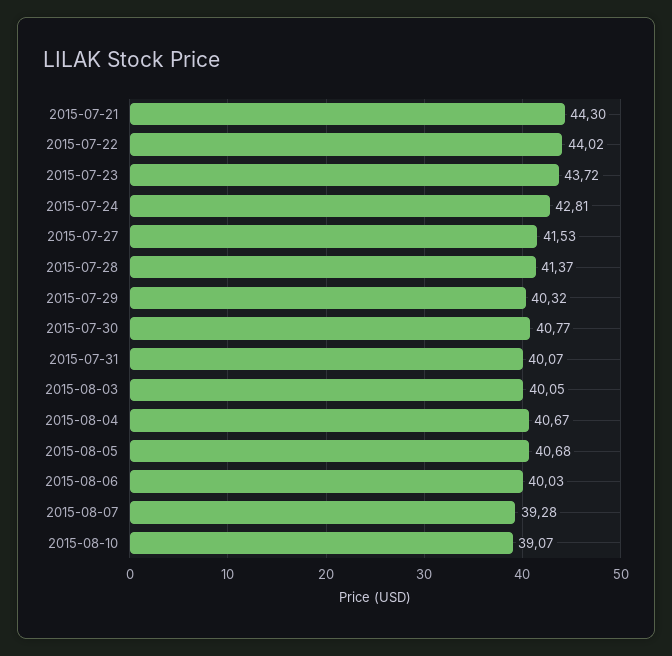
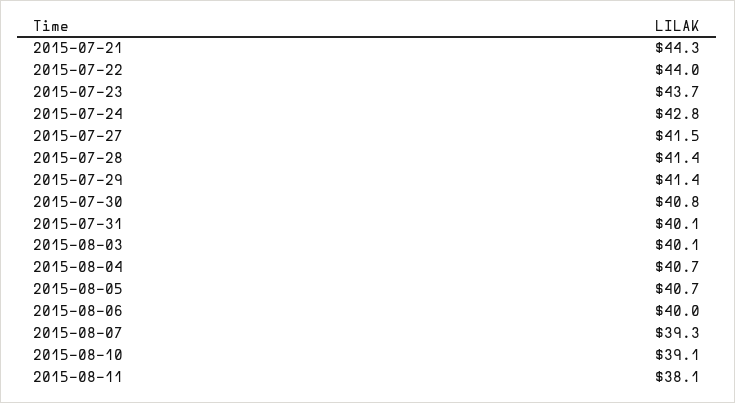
2015-07-29: 40.32 -> 41.4
2015-08-11: none -> 38.1

